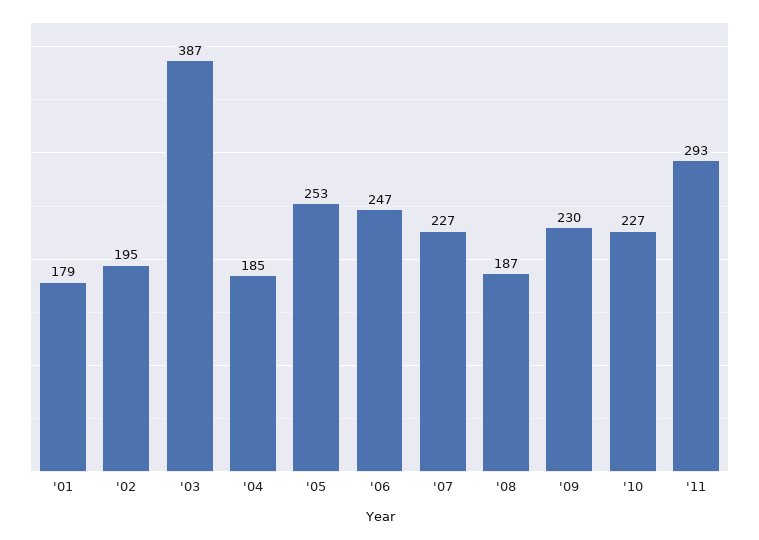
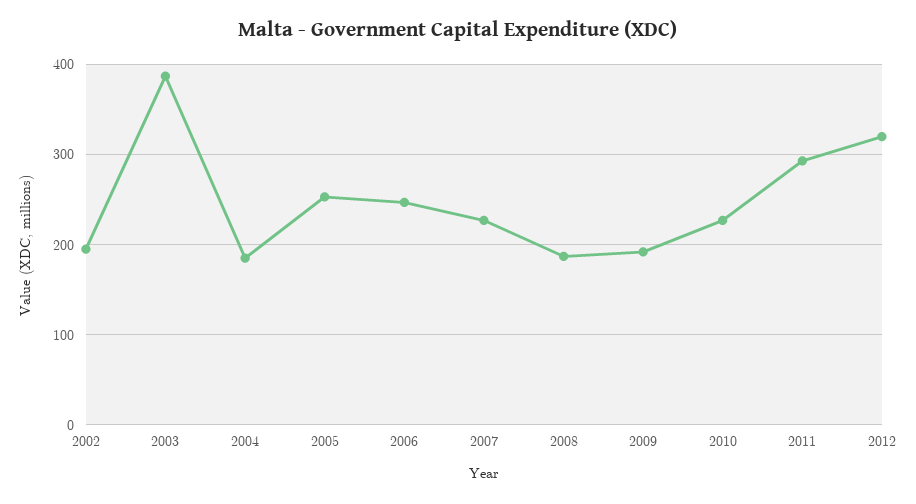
'01: 179 -> none
'09: 230 -> 190
2012: none -> 320

